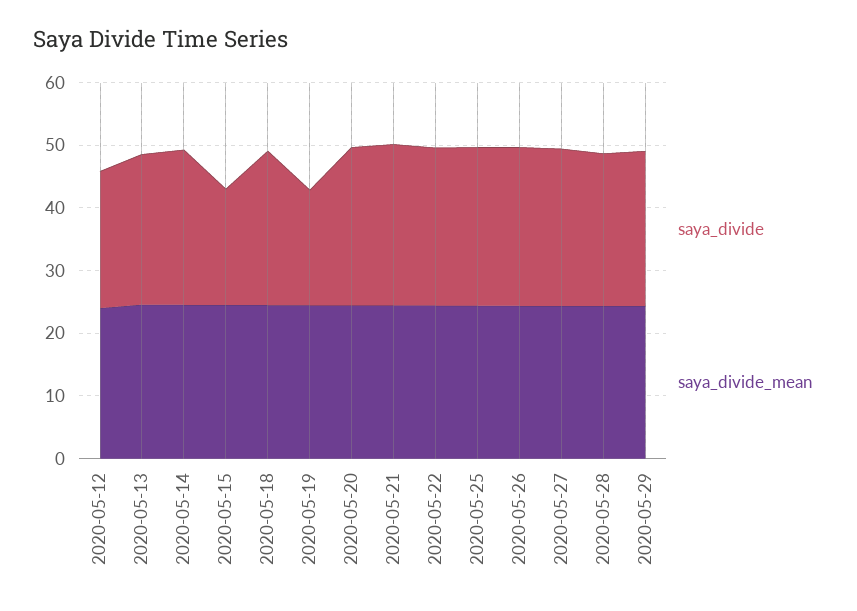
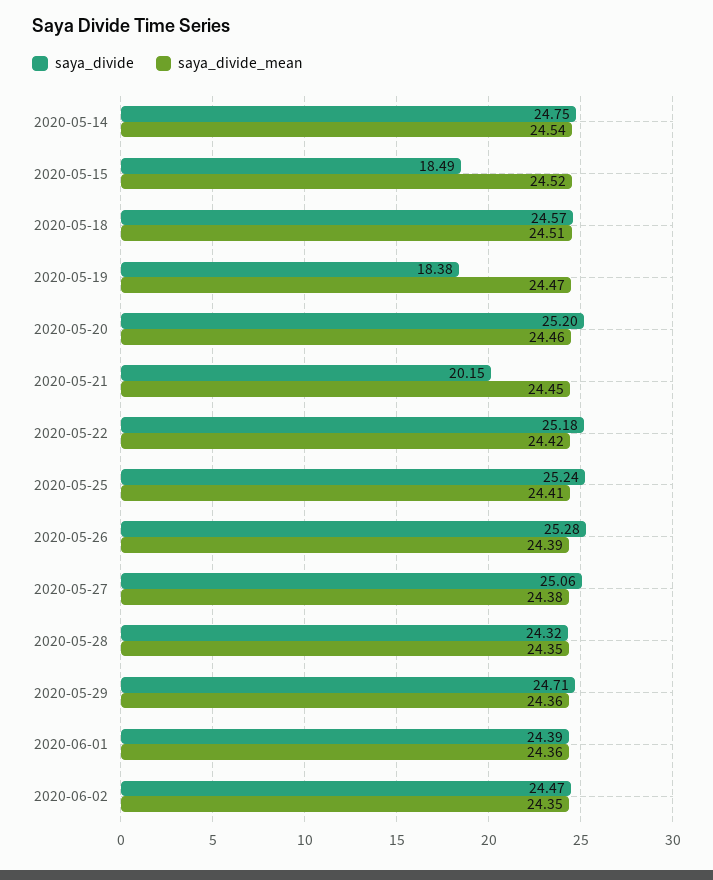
saya_divide, 2020-05-12: 22 -> none
saya_divide_mean, 2020-05-12: 24 -> none
saya_divide, 2020-05-13: 24 -> none
saya_divide_mean, 2020-05-13: 24 -> none
saya_divide, 2020-05-21: 26 -> 20.15
saya_divide, 2020-06-01: none -> 24.39
saya_divide_mean, 2020-06-01: none -> 24.36
saya_divide, 2020-06-02: none -> 24.47
saya_divide_mean, 2020-06-02: none -> 24.35

